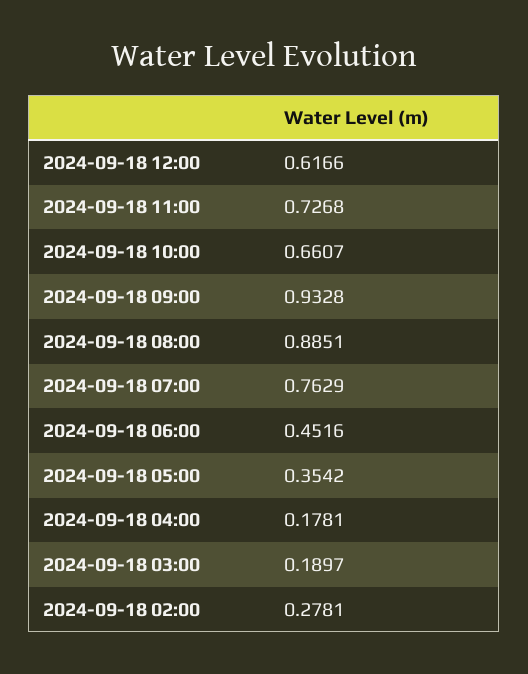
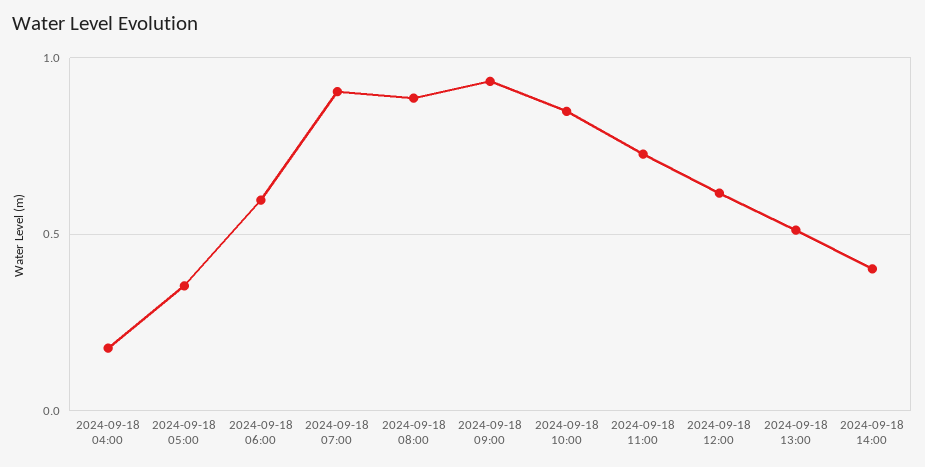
2024-09-18 10:00: 0.6607 -> 0.85
2024-09-18 07:00: 0.7629 -> 0.9
2024-09-18 06:00: 0.4516 -> 0.6
2024-09-18 03:00: 0.1897 -> none
2024-09-18 02:00: 0.2781 -> none
2024-09-18 13:00: none -> 0.5
2024-09-18 14:00: none -> 0.4

